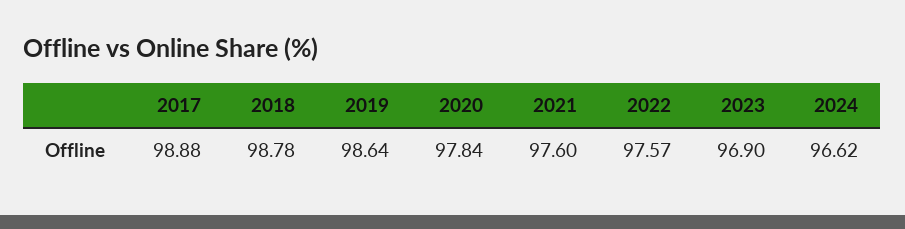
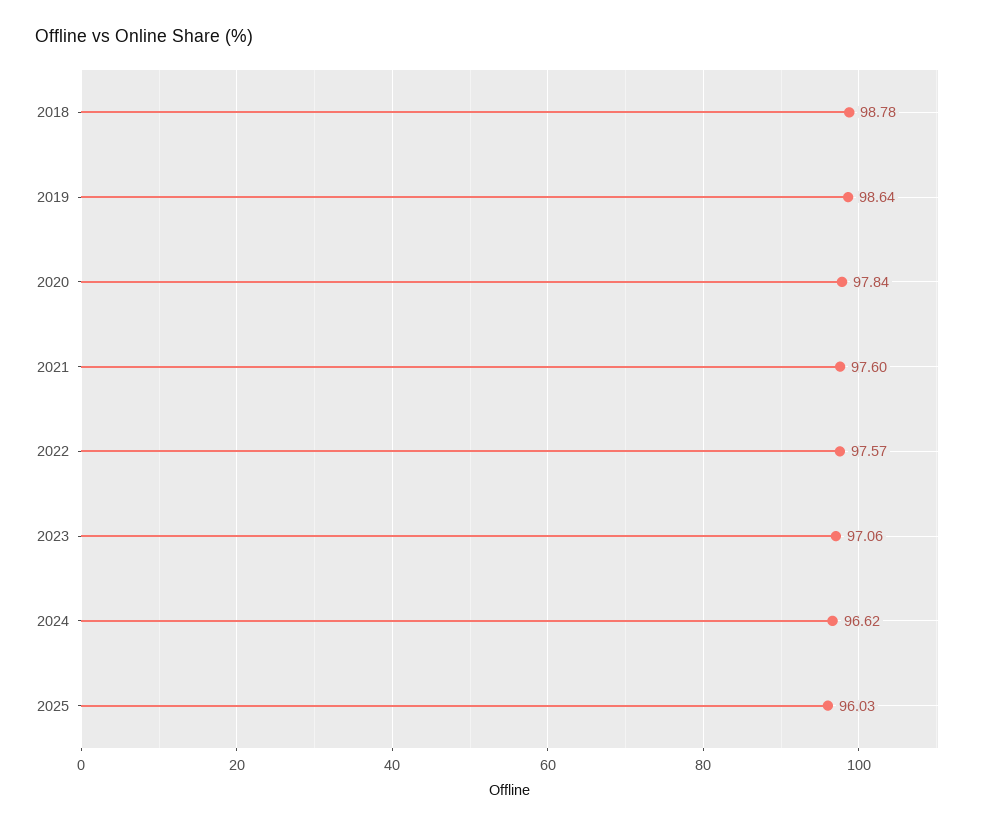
2017: 98.88 -> none
2023: 96.9 -> 97.06
2025: none -> 96.03

